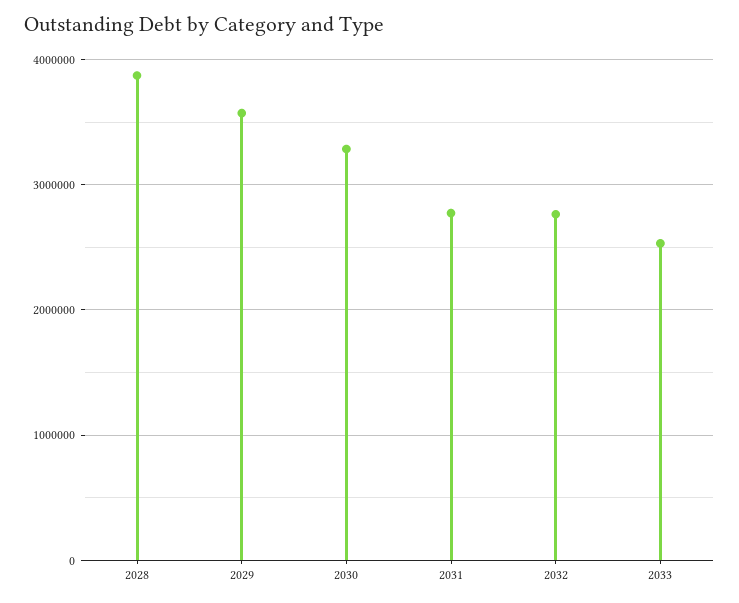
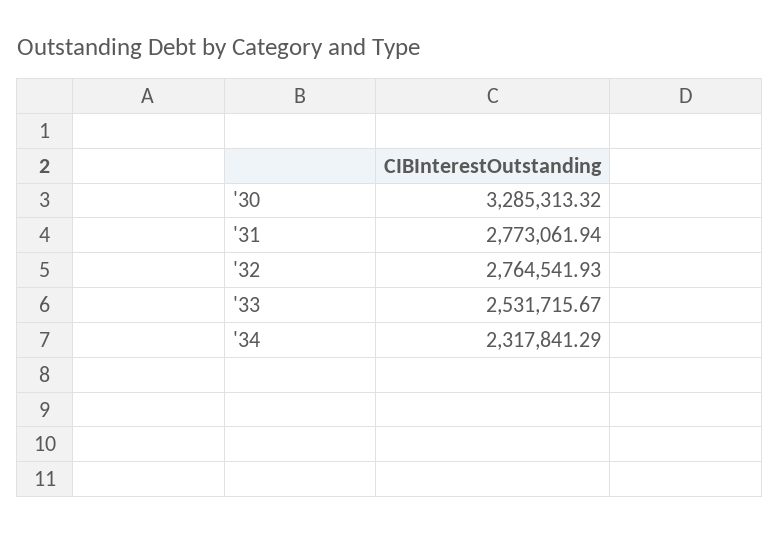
2028: 3900000 -> none
2029: 3600000 -> none
'34: none -> 2317841.29

